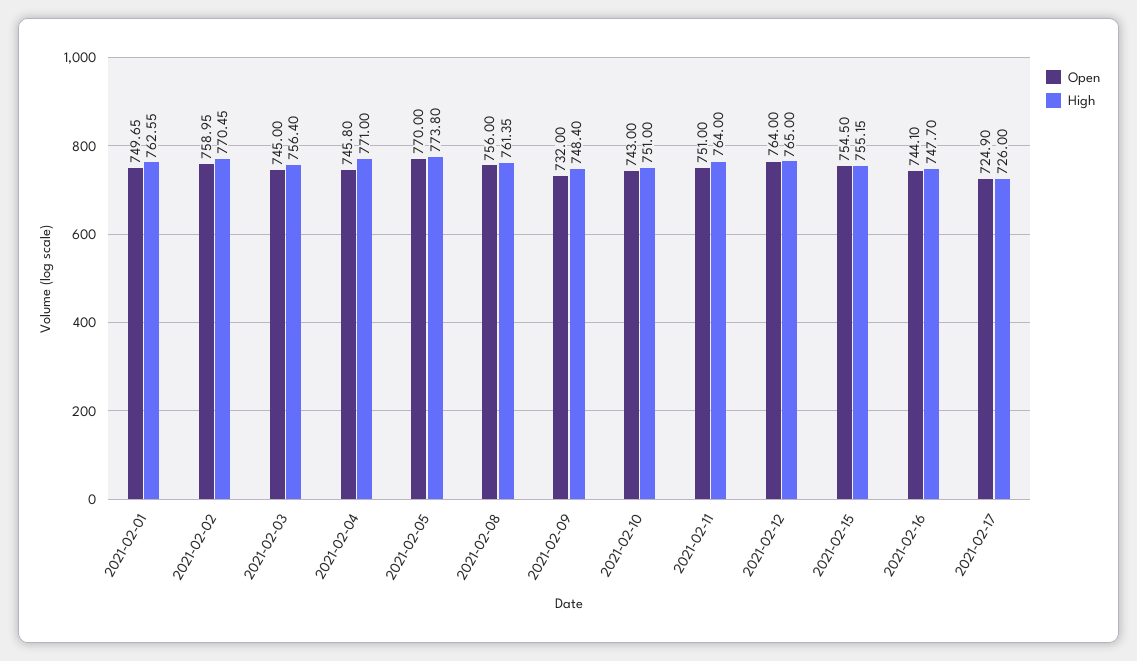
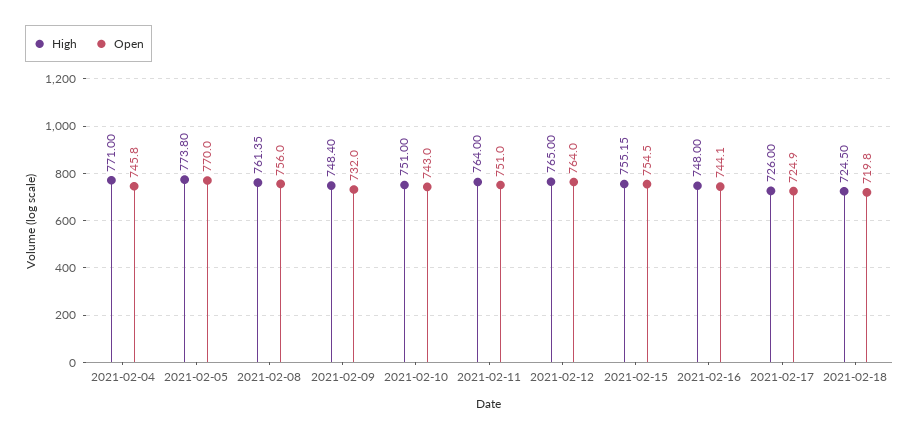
Open, 2021-02-01: 749.65 -> none
High, 2021-02-01: 762.55 -> none
Open, 2021-02-02: 758.95 -> none
High, 2021-02-02: 770.45 -> none
Open, 2021-02-03: 745 -> none
High, 2021-02-03: 756.4 -> none
High, 2021-02-16: 747.7 -> 748
High, 2021-02-18: none -> 724.5
Open, 2021-02-18: none -> 719.8

